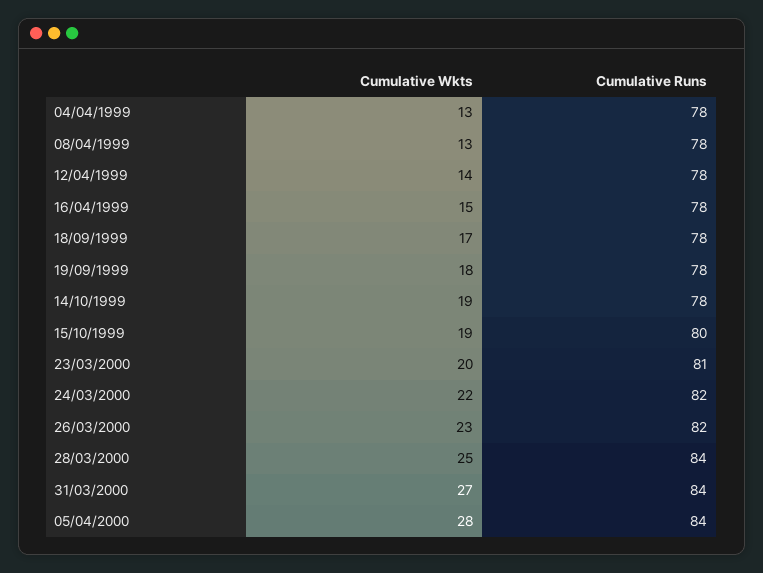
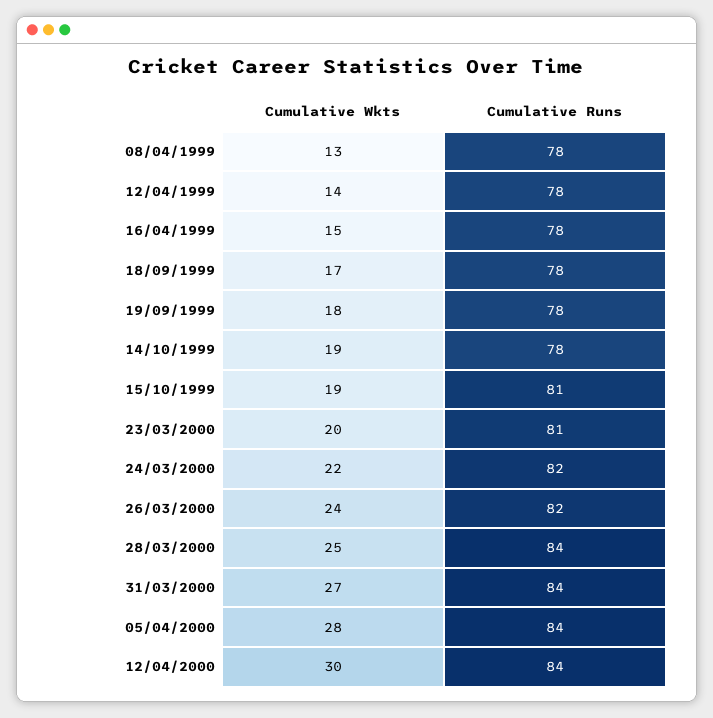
Cumulative Wkts, 04/04/1999: 13 -> none
Cumulative Runs, 04/04/1999: 78 -> none
Cumulative Runs, 15/10/1999: 80 -> 81
Cumulative Wkts, 26/03/2000: 23 -> 24
Cumulative Wkts, 12/04/2000: none -> 30
Cumulative Runs, 12/04/2000: none -> 84

